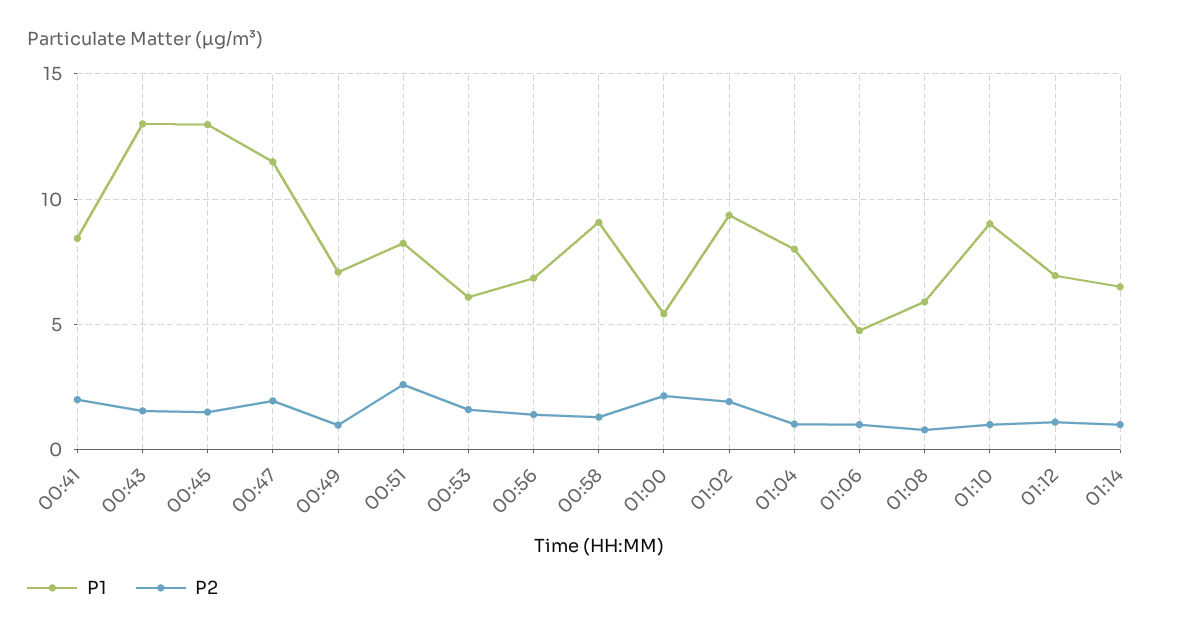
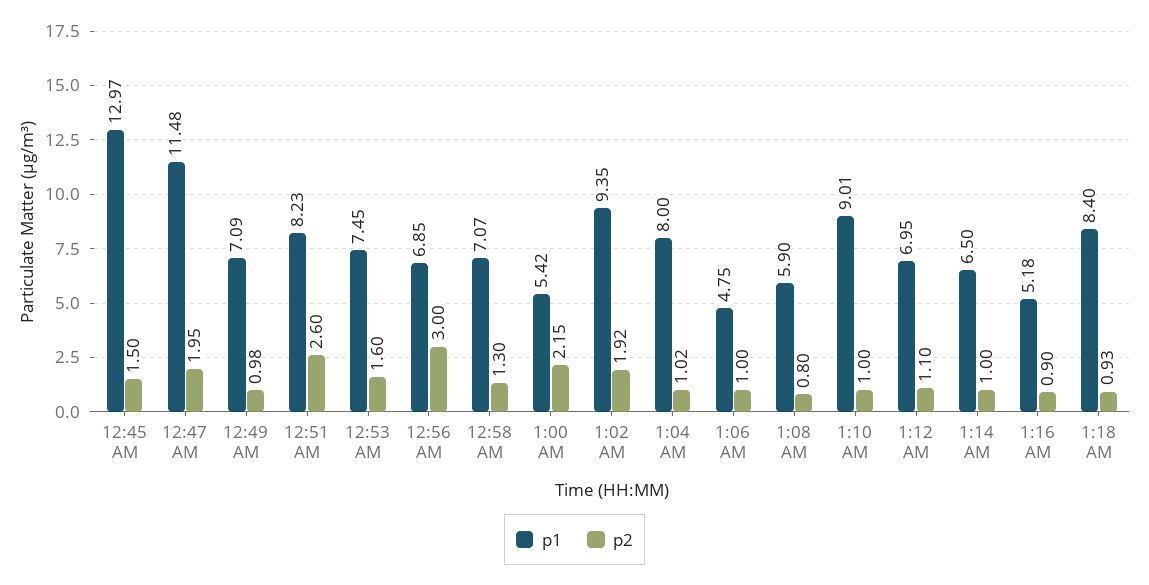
P1, 00:41: 8.5 -> none
P2, 00:41: 2 -> none
P1, 00:43: 13 -> none
P2, 00:43: 1.5 -> none
P1, 00:53: 6 -> 7.45
P2, 00:56: 1.5 -> 3
P1, 00:58: 9 -> 7.07
P1, 1:16 AM: none -> 5.18
P2, 1:16 AM: none -> 0.9
P1, 1:18 AM: none -> 8.4
P2, 1:18 AM: none -> 0.93

